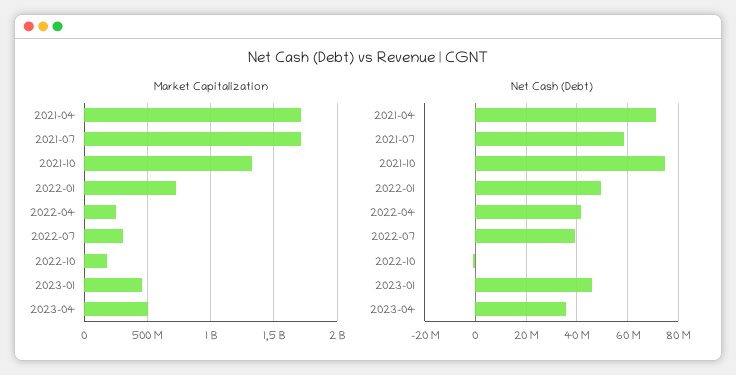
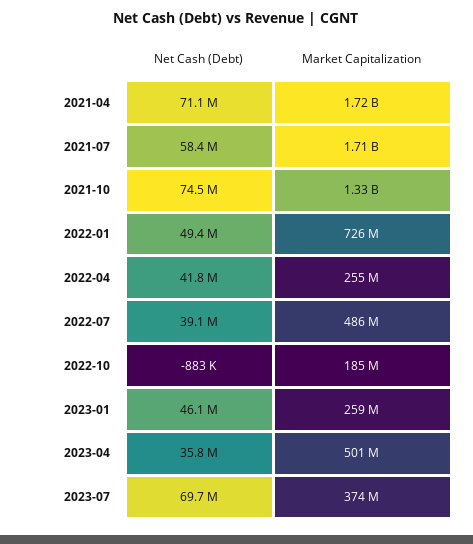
Market Capitalization, 2022-07: 300000000 -> 486000000
Market Capitalization, 2023-01: 450000000 -> 259000000
Net Cash (Debt), 2023-07: none -> 69700000
Market Capitalization, 2023-07: none -> 374000000

